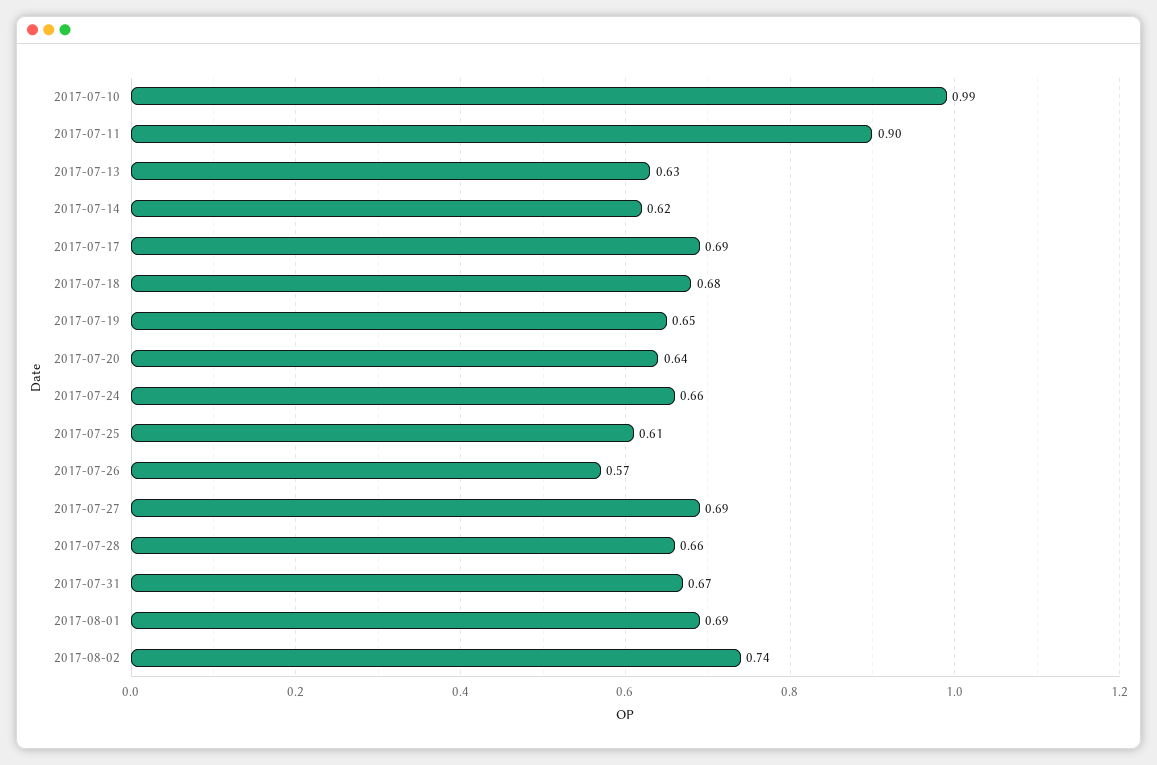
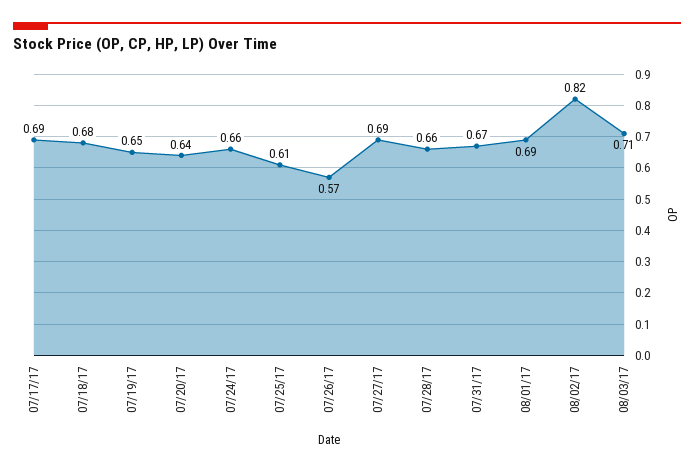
2017-07-10: 0.99 -> none
2017-07-11: 0.9 -> none
2017-07-13: 0.63 -> none
2017-07-14: 0.62 -> none
2017-08-02: 0.74 -> 0.82
08/03/17: none -> 0.71

